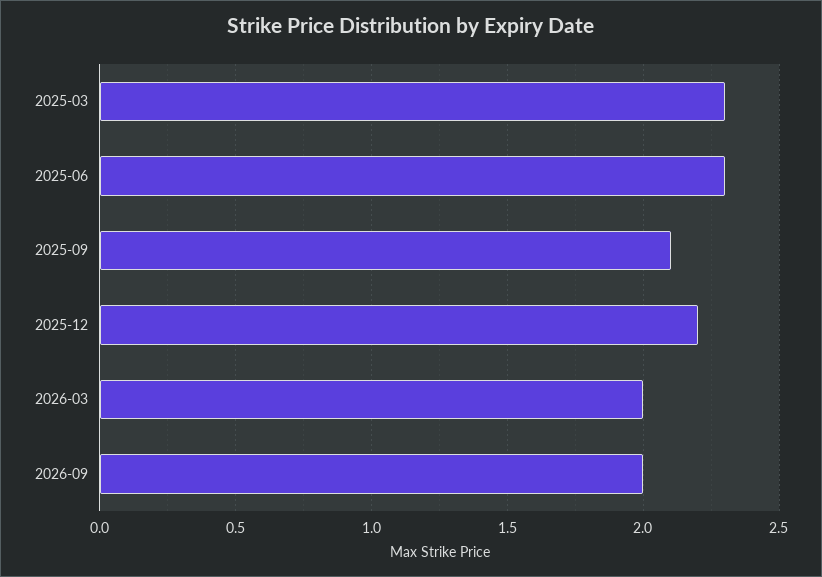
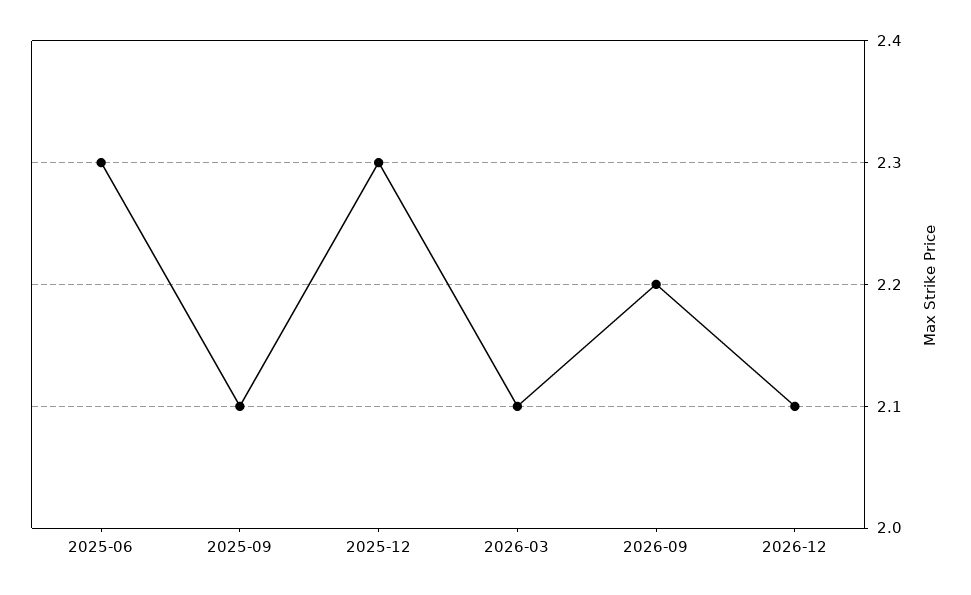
2025-03: 2.3 -> none
2025-12: 2.2 -> 2.3
2026-03: 2 -> 2.1
2026-09: 2 -> 2.2
2026-12: none -> 2.1

